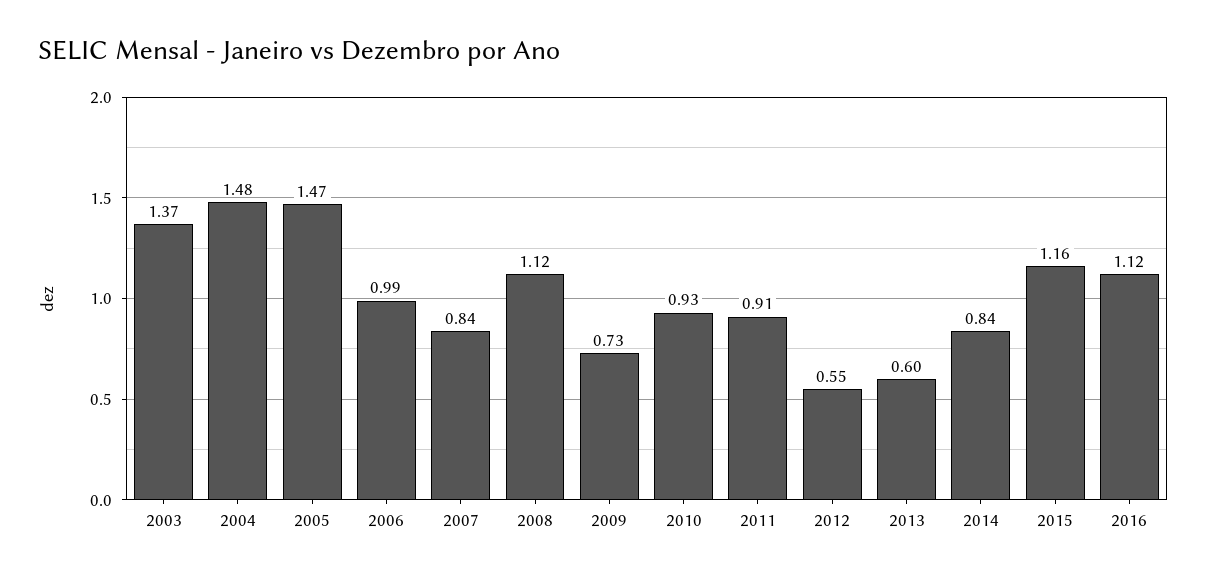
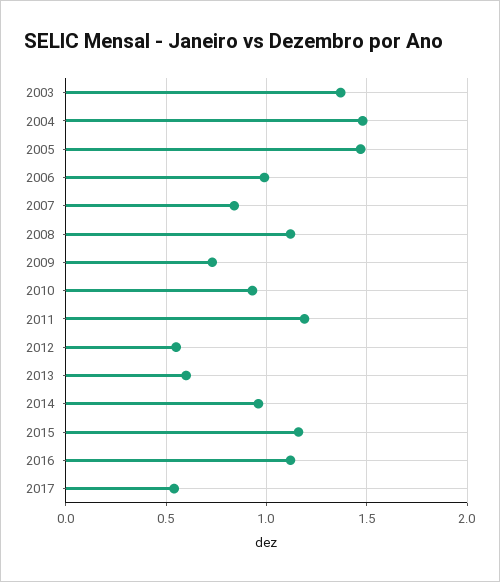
2011: 0.91 -> 1.2
2014: 0.84 -> 0.95
2017: none -> 0.55

